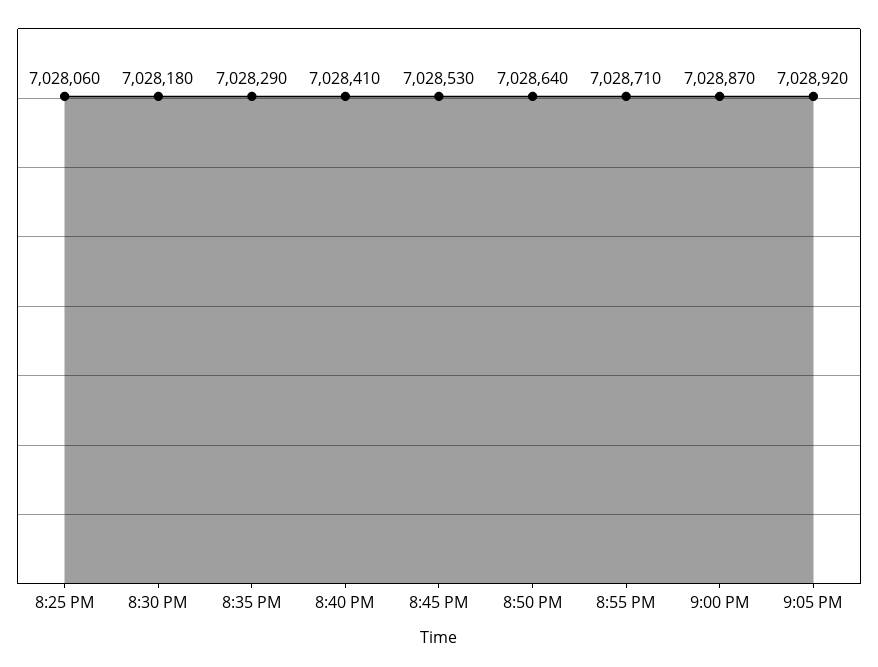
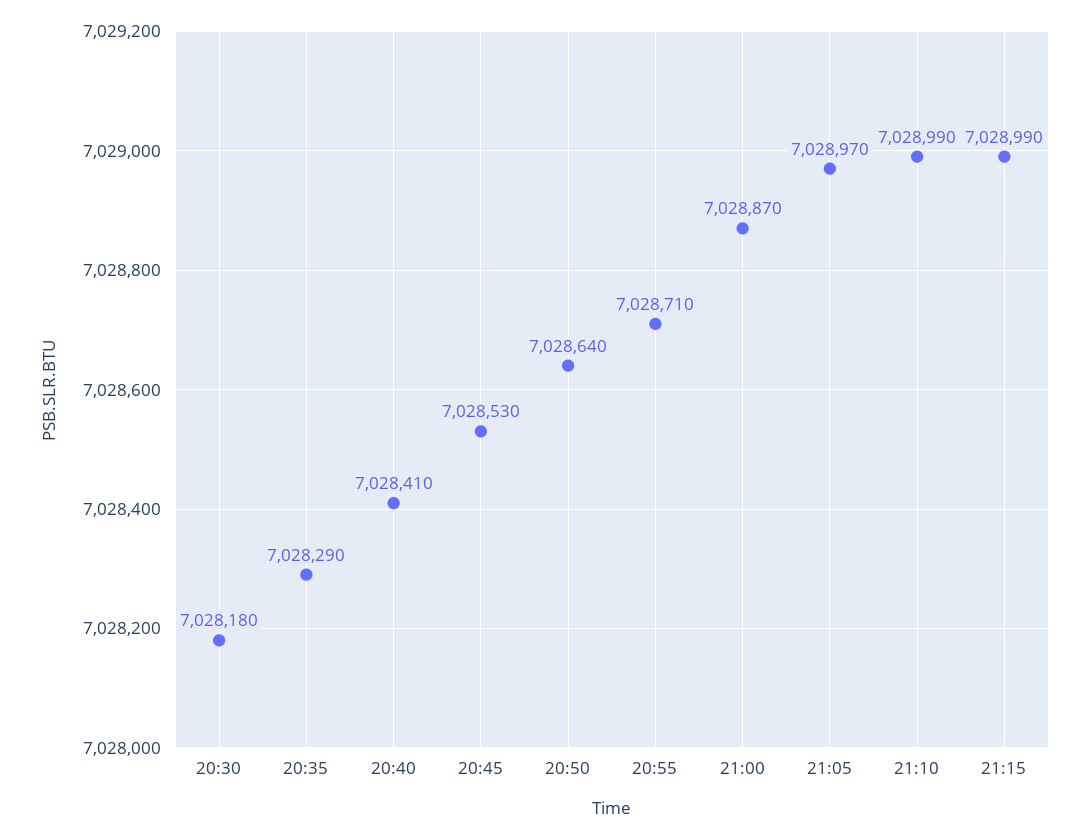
8:25 PM: 7028060 -> none
9:05 PM: 7028920 -> 7028970
21:10: none -> 7028990
21:15: none -> 7028990

